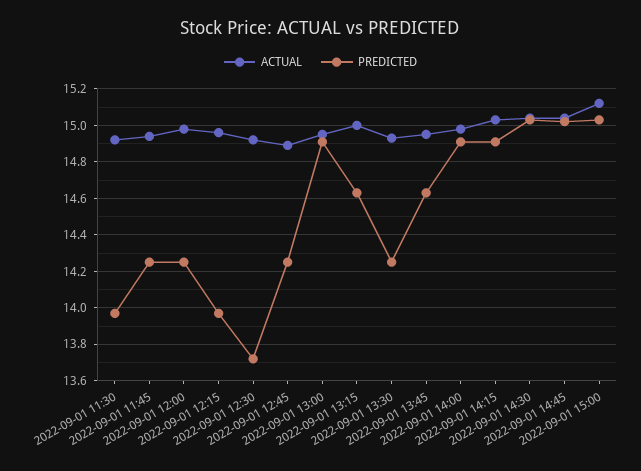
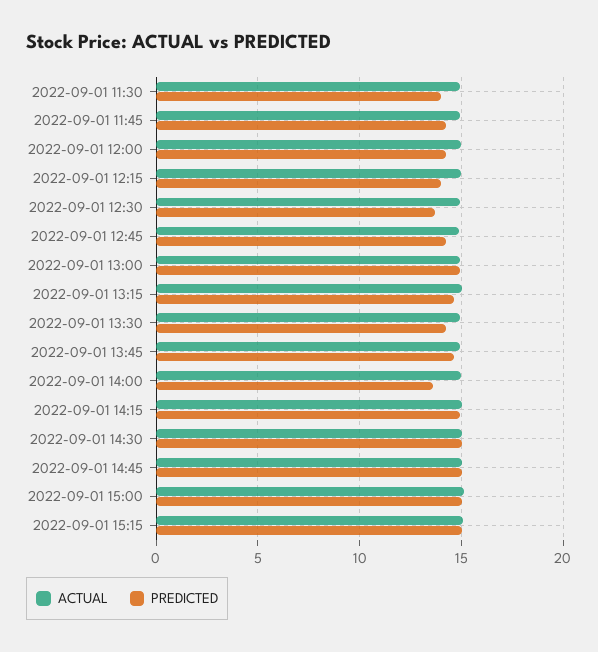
PREDICTED, 2022-09-01 14:00: 14.9 -> 13.5
ACTUAL, 2022-09-01 15:15: none -> 15
PREDICTED, 2022-09-01 15:15: none -> 15

